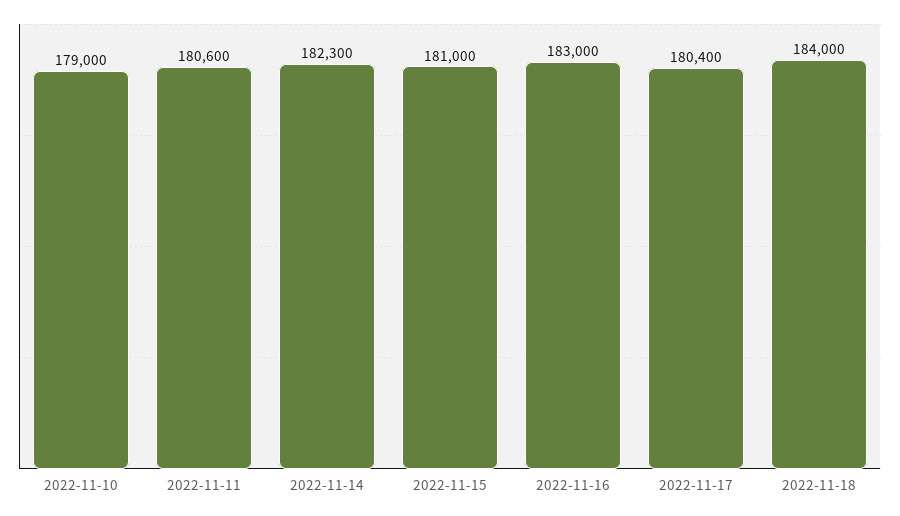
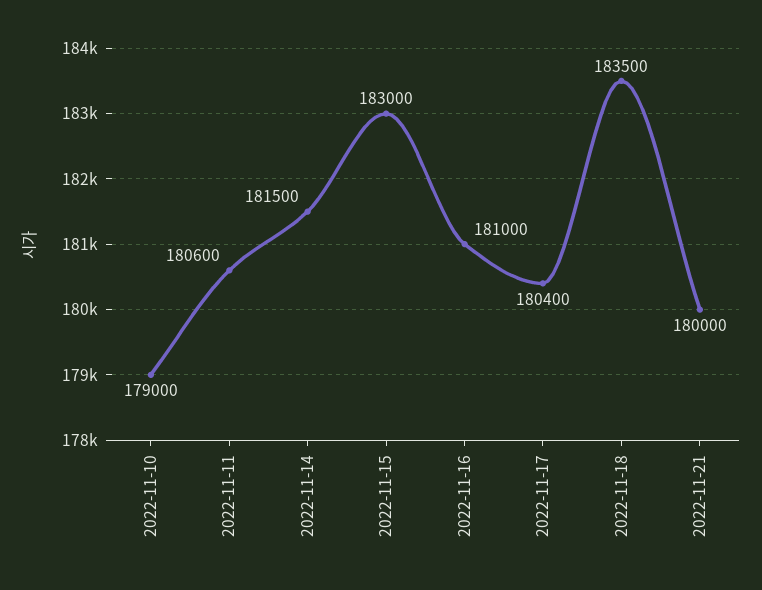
2022-11-14: 182300 -> 181500
2022-11-15: 181000 -> 183000
2022-11-16: 183000 -> 181000
2022-11-18: 184000 -> 183500
2022-11-21: none -> 180000

